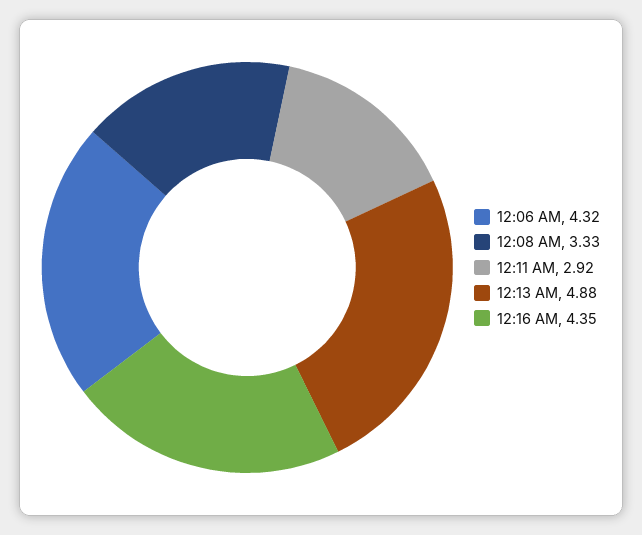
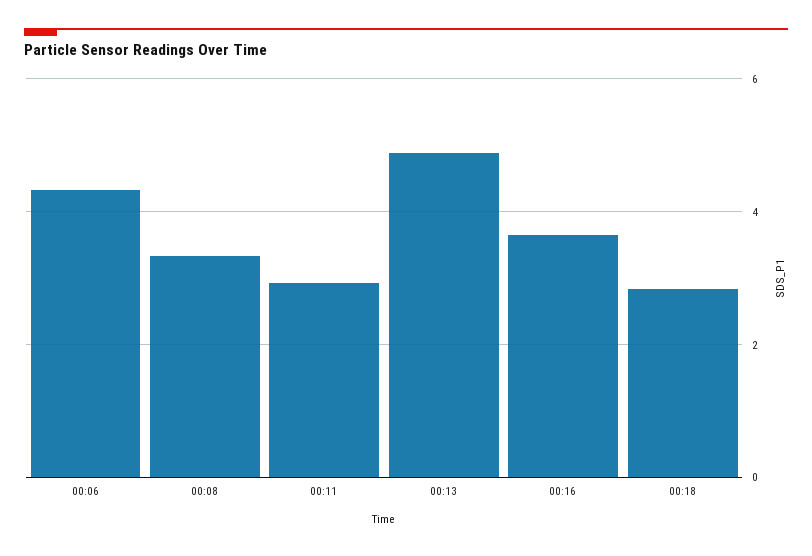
12:16 AM: 4.35 -> 3.6
00:18: none -> 2.8

